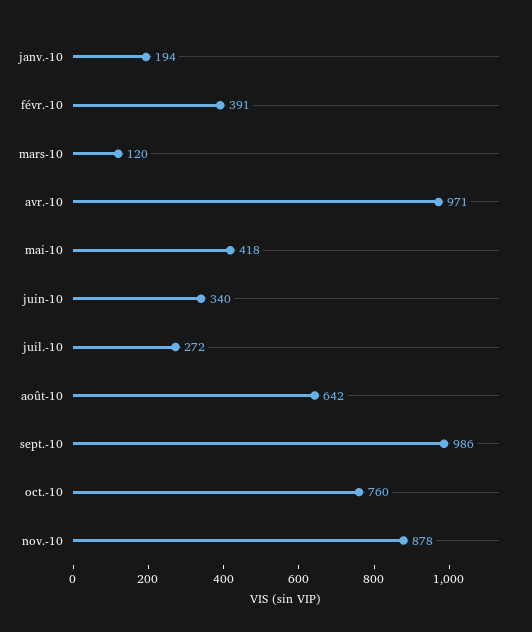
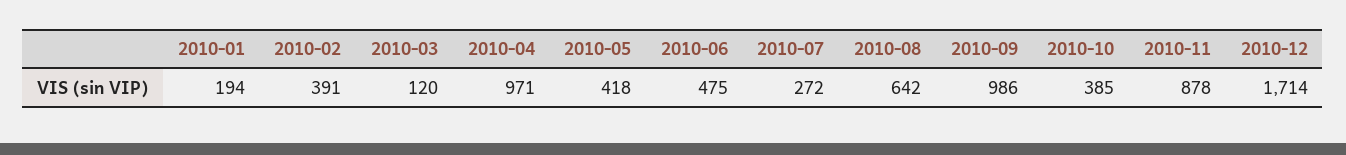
juin-10: 340 -> 475
oct.-10: 760 -> 385
2010-12: none -> 1714

